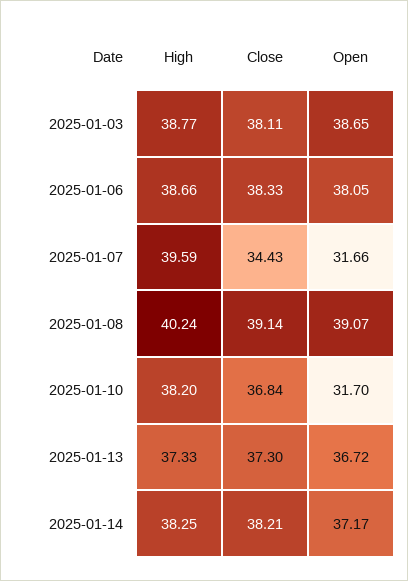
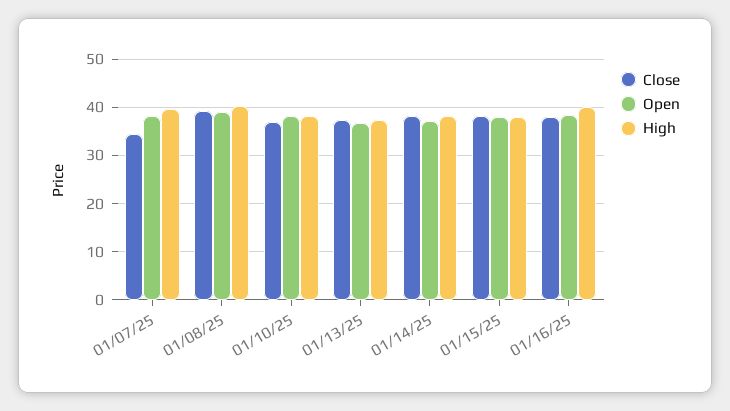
High, 2025-01-03: 38.77 -> none
Close, 2025-01-03: 38.11 -> none
Open, 2025-01-03: 38.65 -> none
High, 2025-01-06: 38.66 -> none
Close, 2025-01-06: 38.33 -> none
Open, 2025-01-06: 38.05 -> none
Open, 2025-01-07: 31.66 -> 38
Open, 2025-01-10: 31.7 -> 38
Close, 01/15/25: none -> 38
Open, 01/15/25: none -> 38
High, 01/15/25: none -> 38
Close, 01/16/25: none -> 38
Open, 01/16/25: none -> 38
High, 01/16/25: none -> 40

